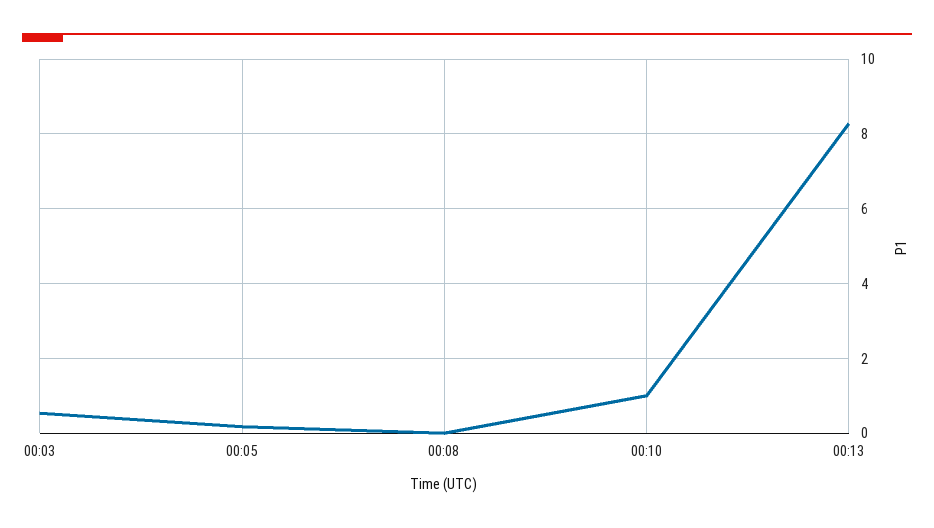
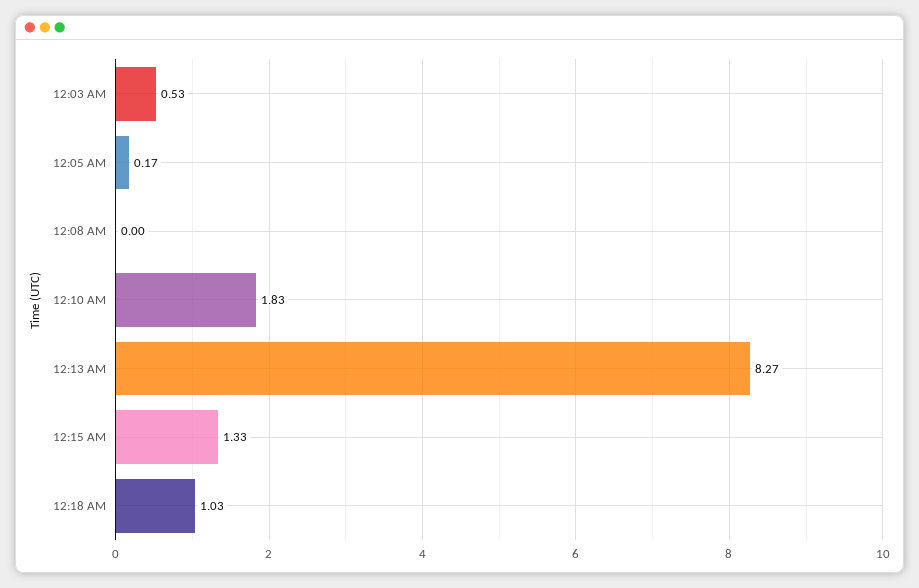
00:10: 1 -> 1.83
12:15 AM: none -> 1.33
12:18 AM: none -> 1.03

